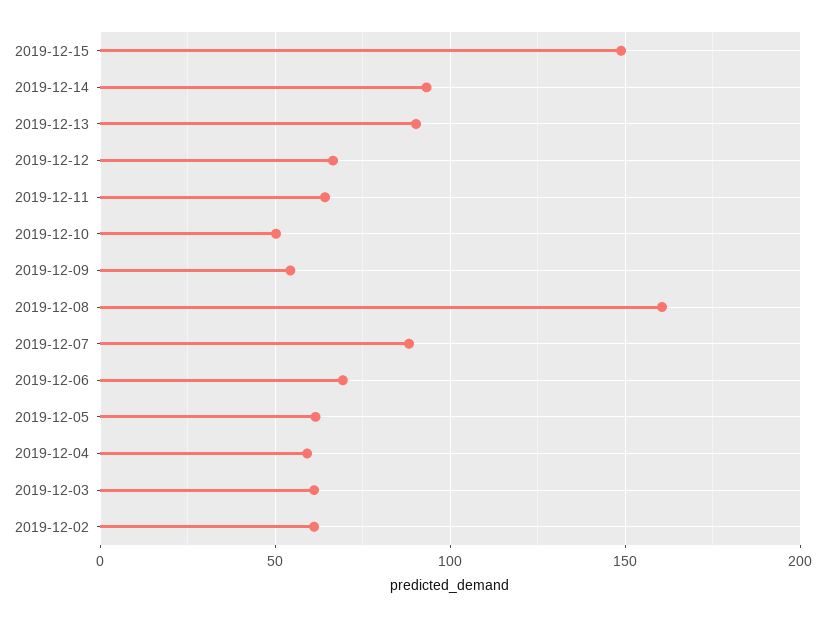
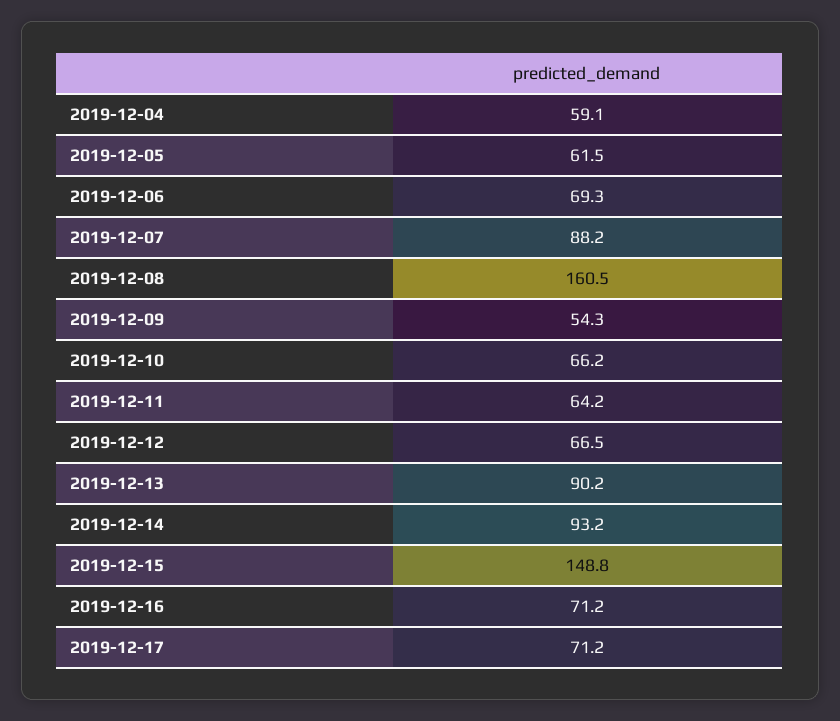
2019-12-10: 50 -> 66.2
2019-12-03: 60 -> none
2019-12-02: 60 -> none
2019-12-16: none -> 71.2
2019-12-17: none -> 71.2

